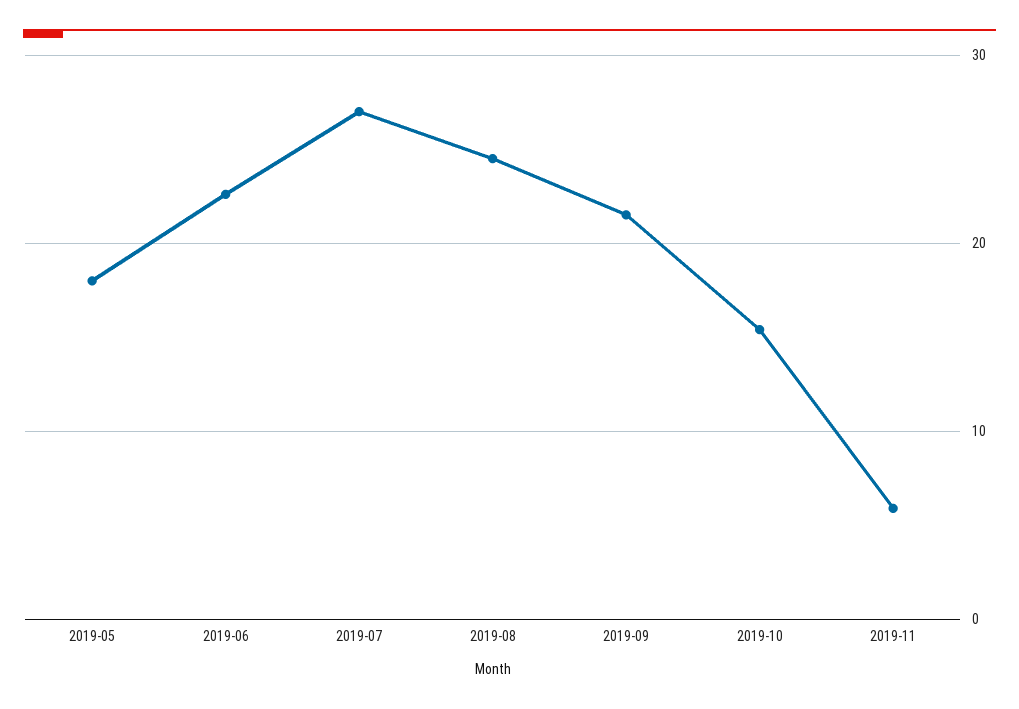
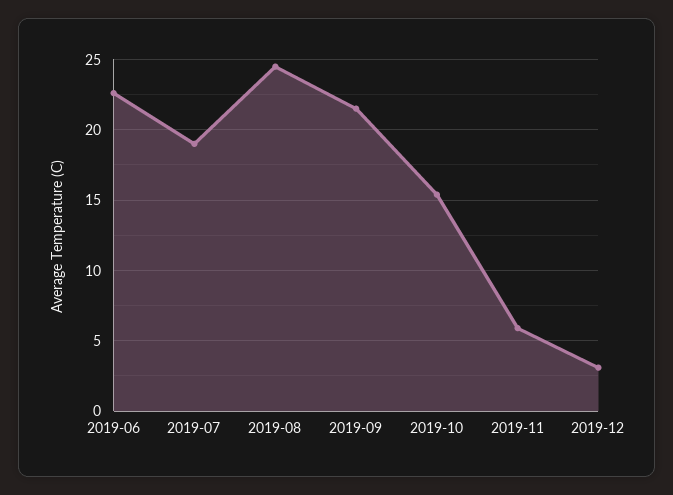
2019-05: 18 -> none
2019-07: 27 -> 19
2019-12: none -> 3

